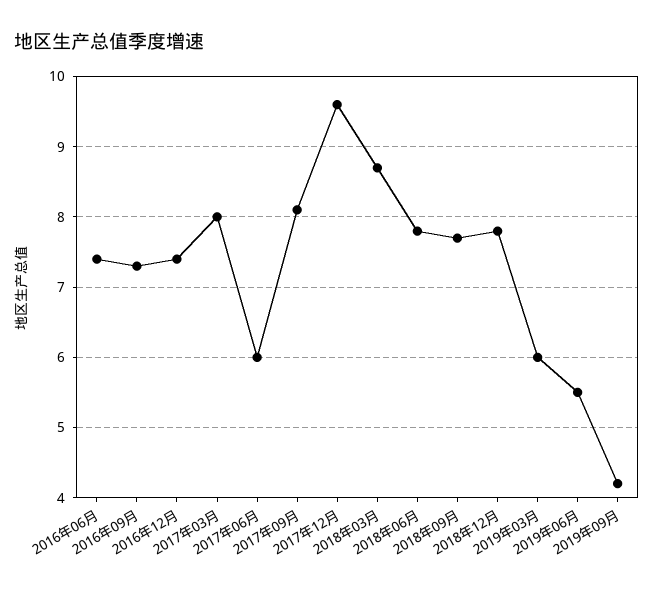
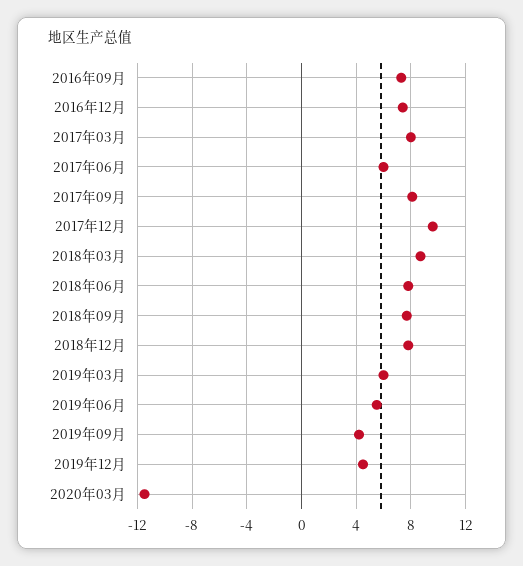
2016年06月: 7.4 -> none
2019年12月: none -> 4.5
2020年03月: none -> -11.5

